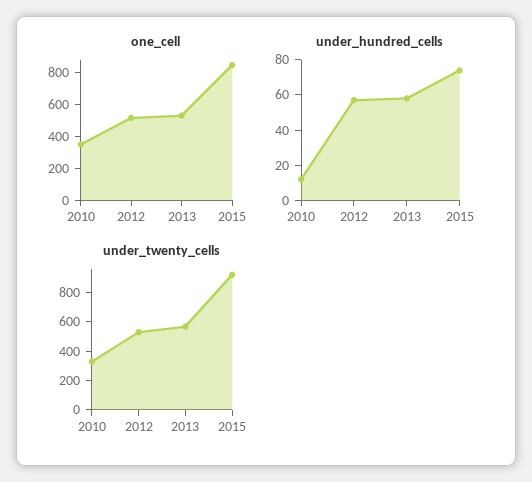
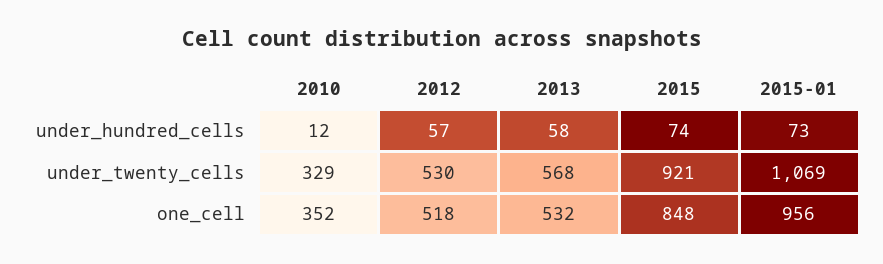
under_hundred_cells, 2015-01: none -> 73
under_twenty_cells, 2015-01: none -> 1069
one_cell, 2015-01: none -> 956

